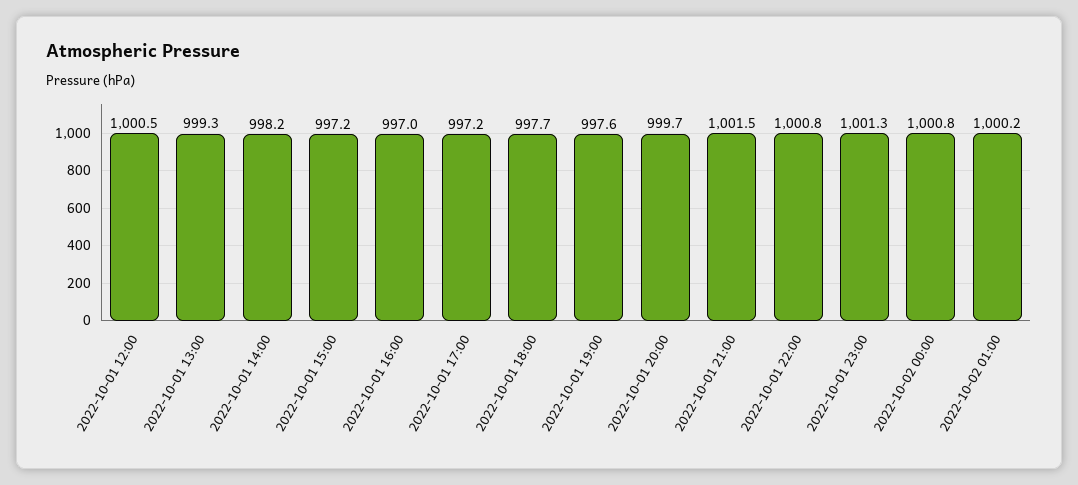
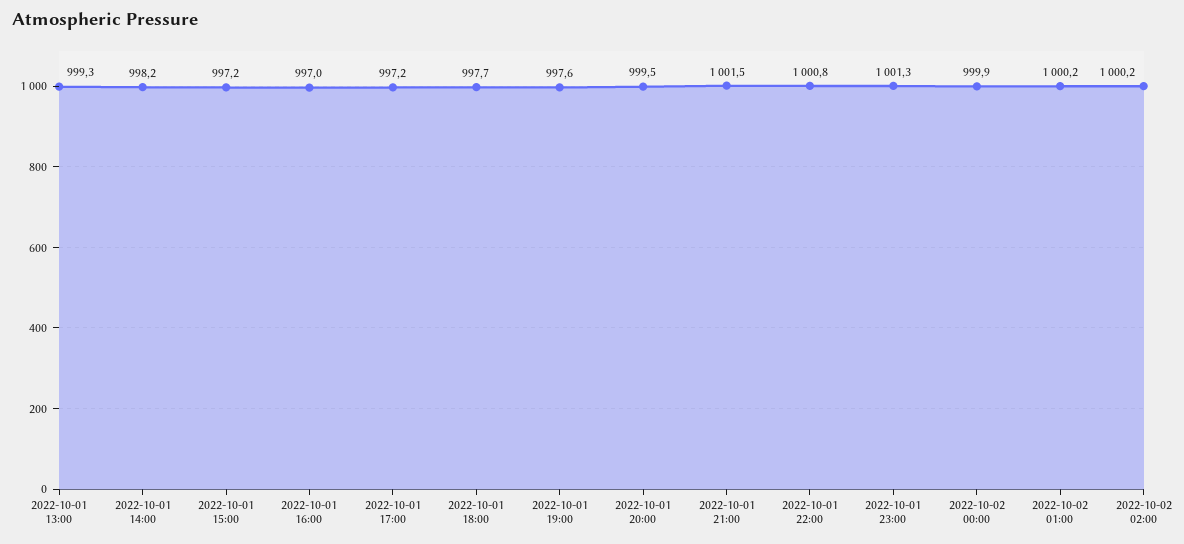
2022-10-01 12:00: 1000.5 -> none
2022-10-01 20:00: 999.7 -> 999.5
2022-10-02 00:00: 1000.8 -> 999.9
2022-10-02 02:00: none -> 1000.2

